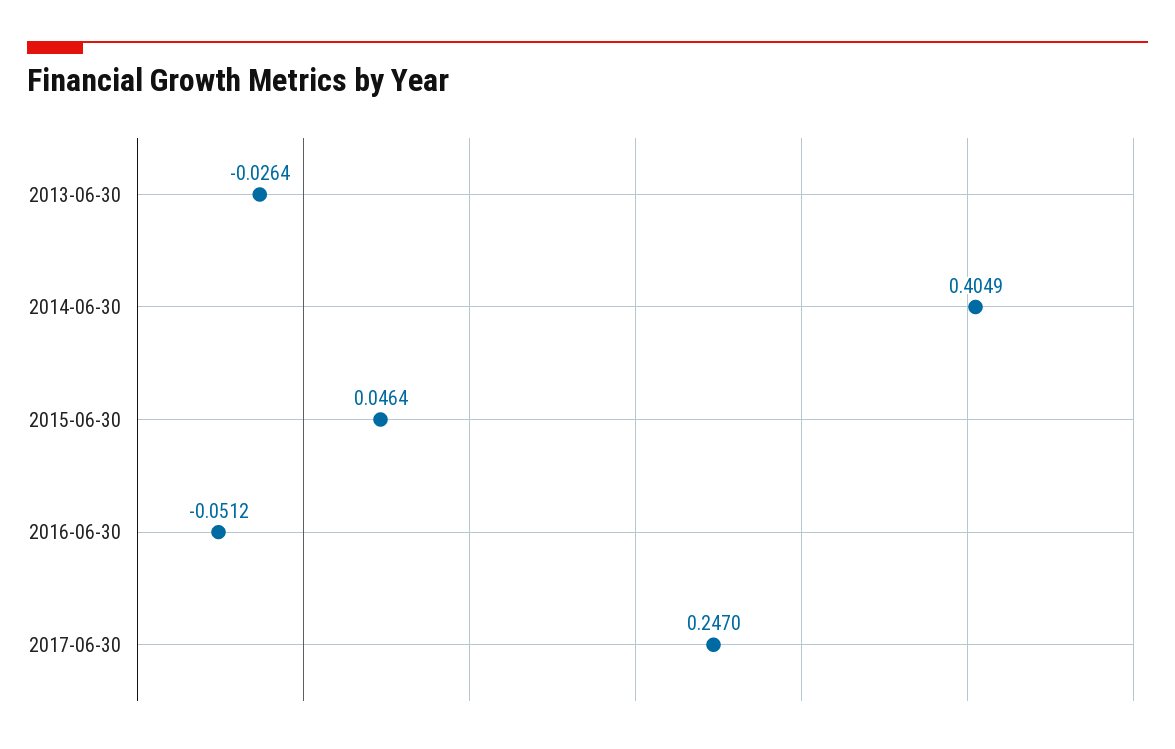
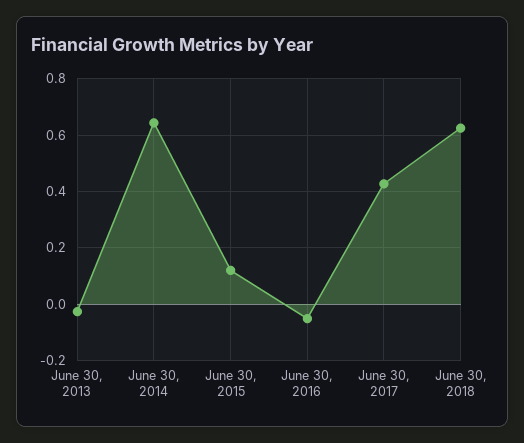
2014-06-30: 0.4049 -> 0.65
2015-06-30: 0.0464 -> 0.125
2017-06-30: 0.247 -> 0.425
June 30, 2018: none -> 0.625

